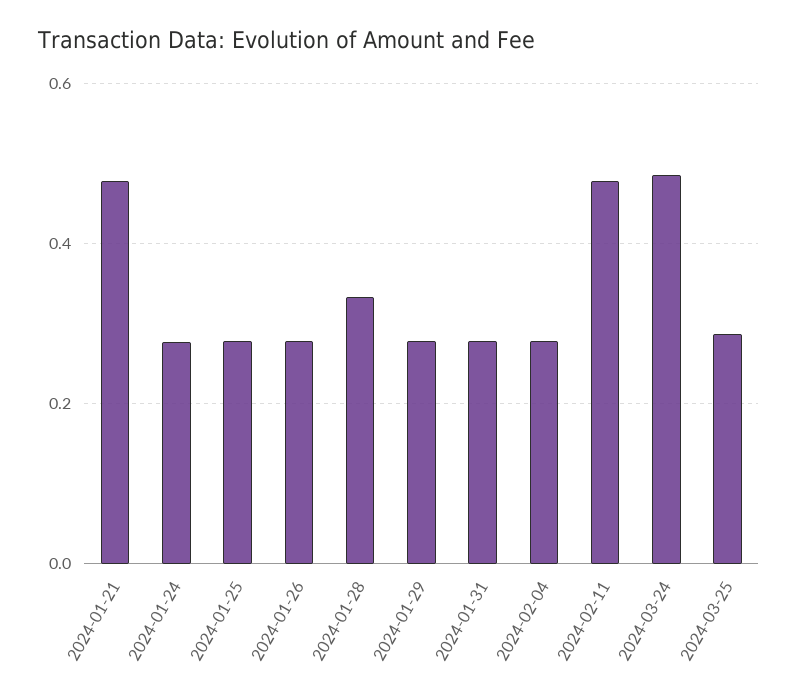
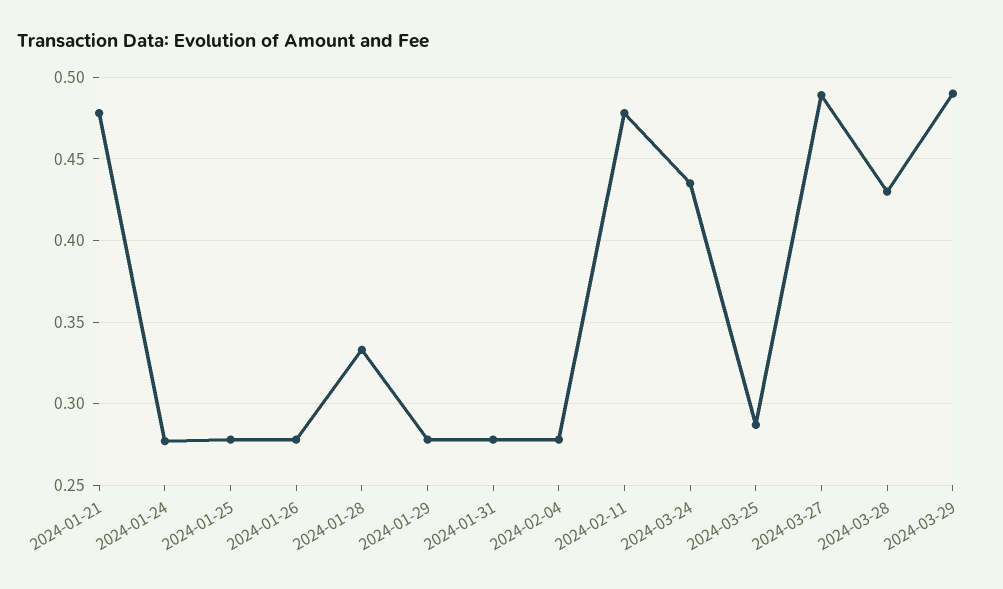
2024-03-24: 0.48 -> 0.435
2024-03-27: none -> 0.49
2024-03-28: none -> 0.43
2024-03-29: none -> 0.49

